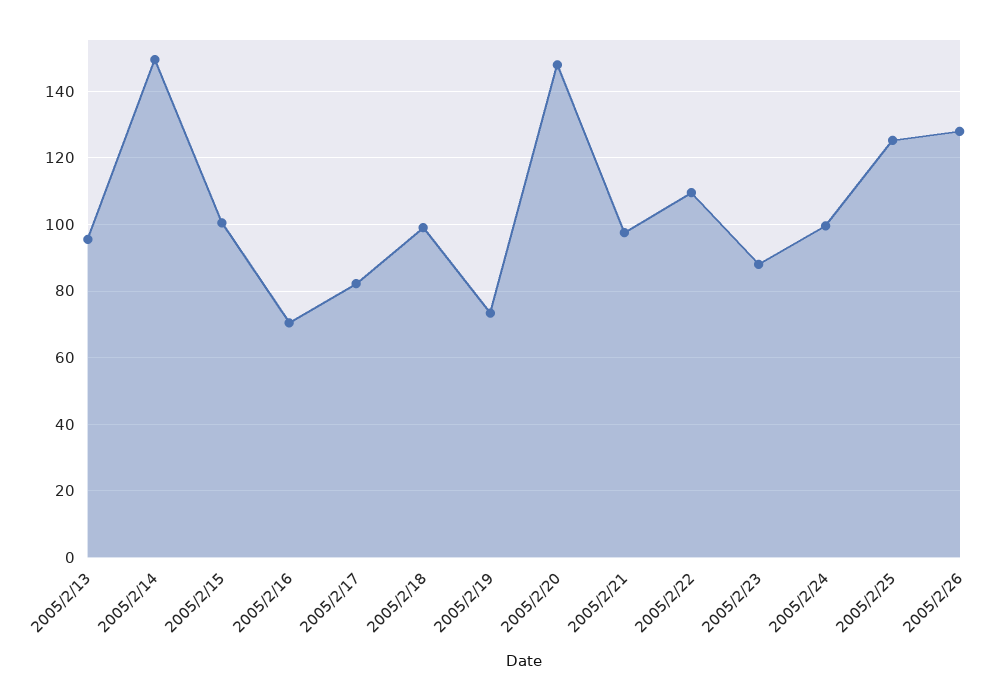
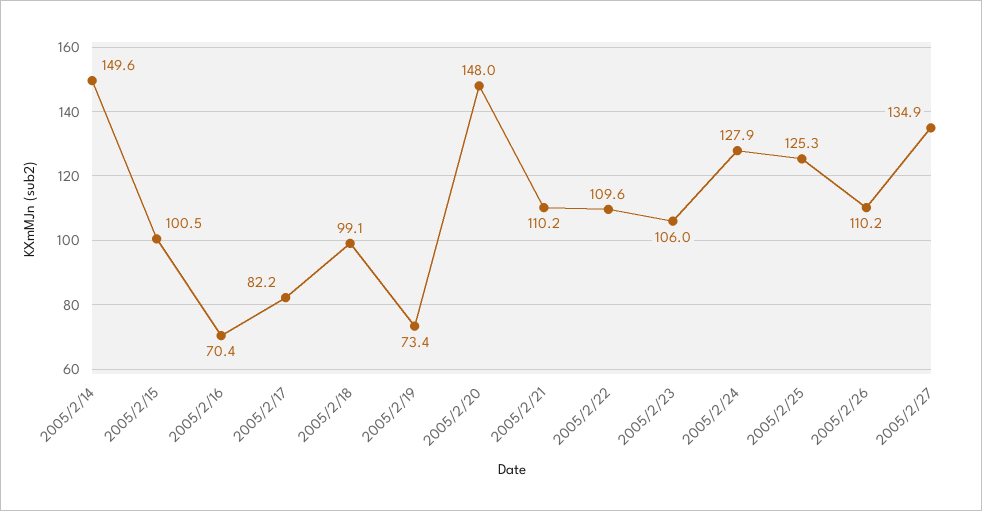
2005/2/13: 96 -> none
2005/2/21: 98 -> 110.2
2005/2/23: 88 -> 106
2005/2/24: 100 -> 127.9
2005/2/26: 128 -> 110.2
2005/2/27: none -> 134.9

